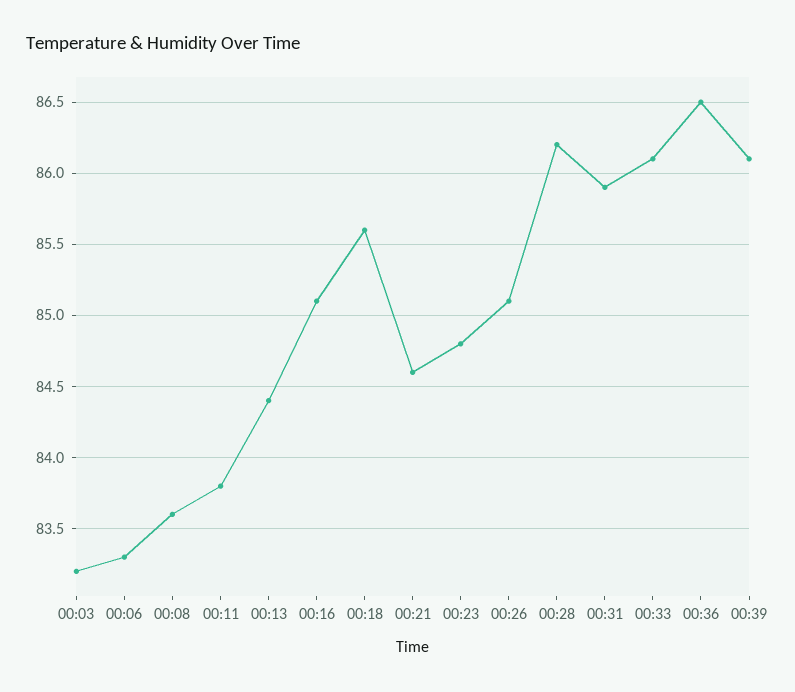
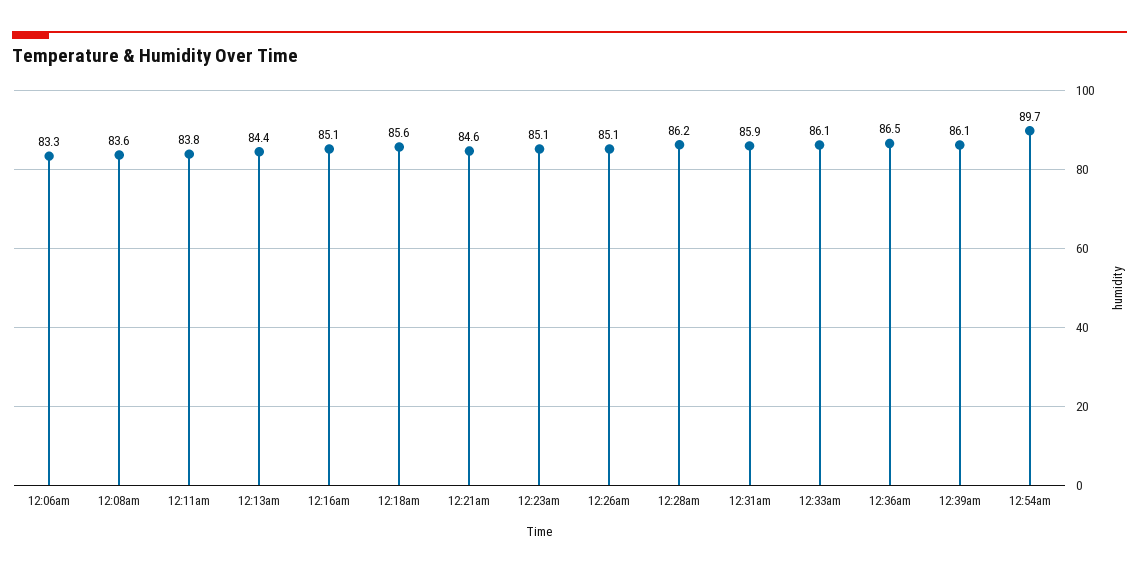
00:03: 83.2 -> none
00:23: 84.8 -> 85.1
12:54am: none -> 89.7

